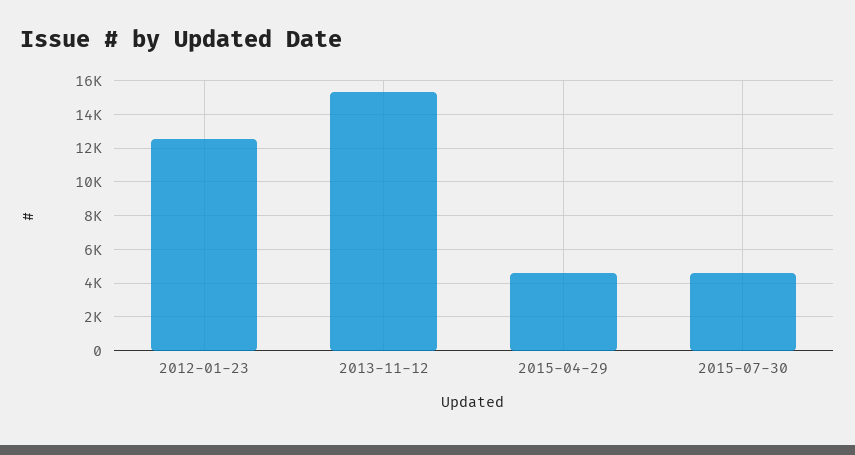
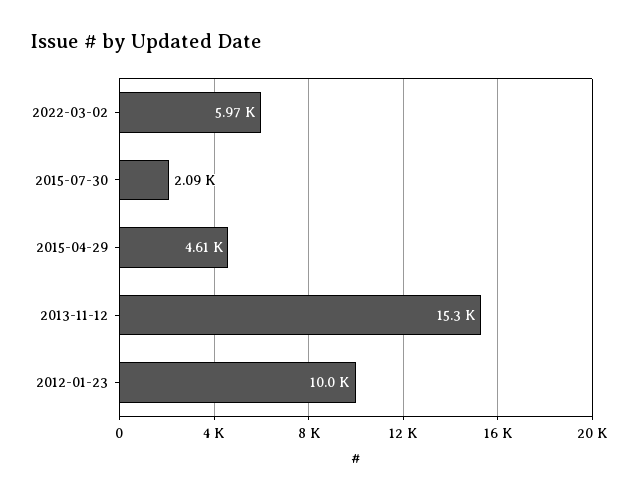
2012-01-23: 12500 -> 10000
2015-07-30: 4500 -> 2090
2022-03-02: none -> 5970

